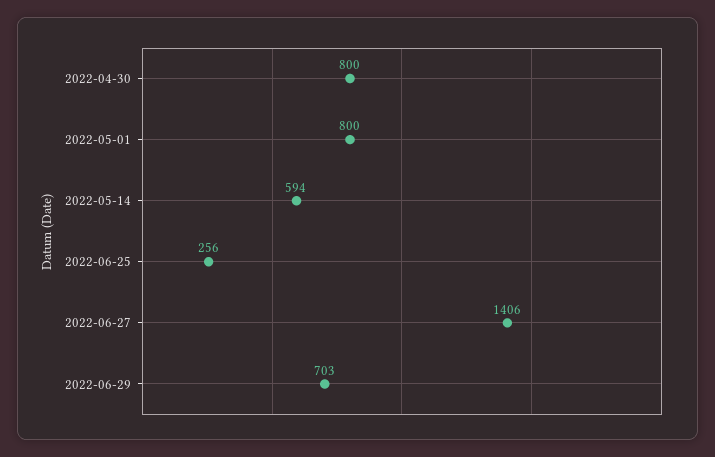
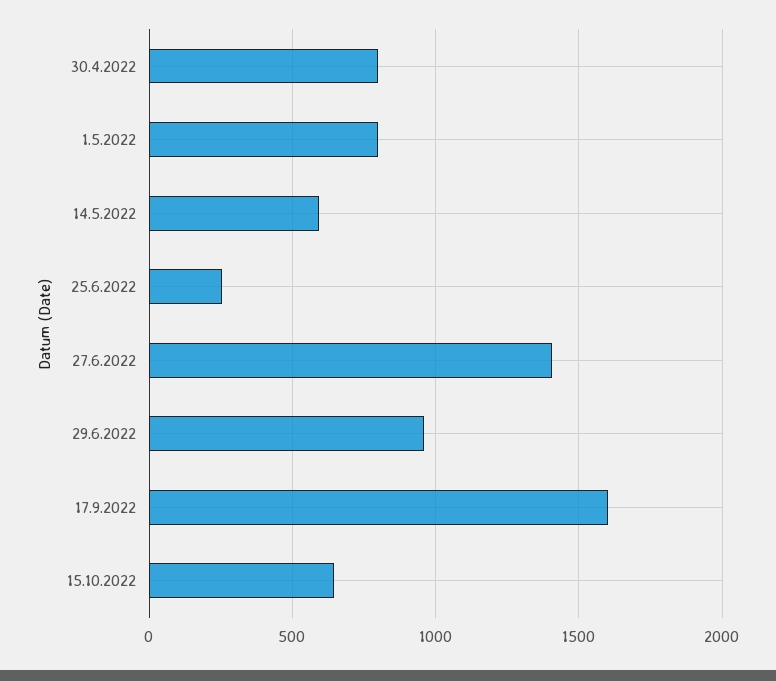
2022-06-29: 703 -> 950
17.9.2022: none -> 1600
15.10.2022: none -> 650

